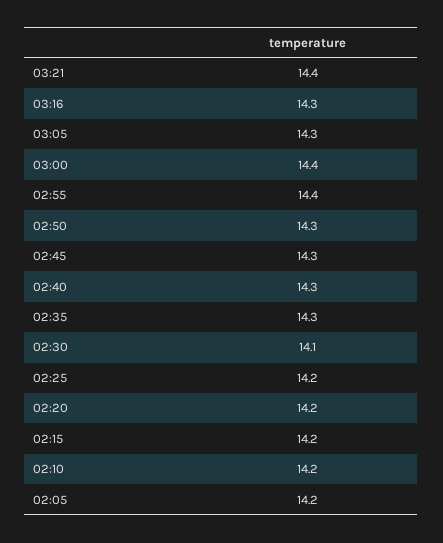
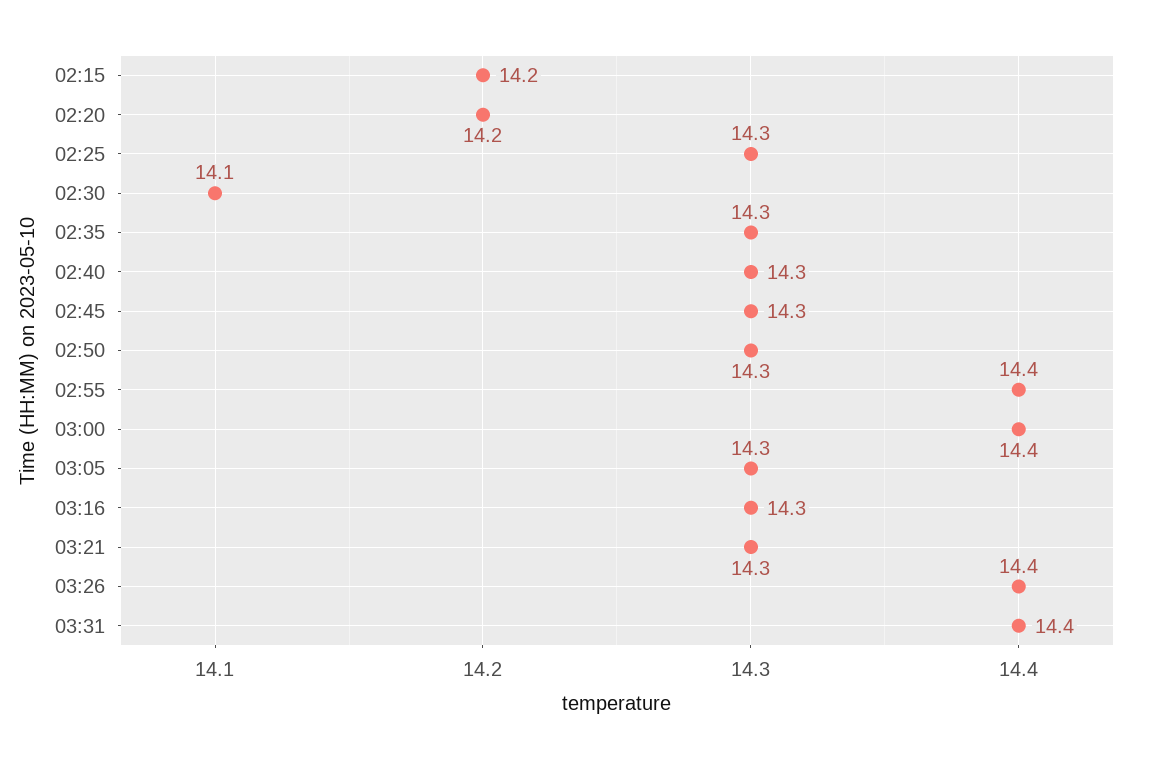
03:21: 14.4 -> 14.3
02:25: 14.2 -> 14.3
02:10: 14.2 -> none
02:05: 14.2 -> none
03:26: none -> 14.4
03:31: none -> 14.4

